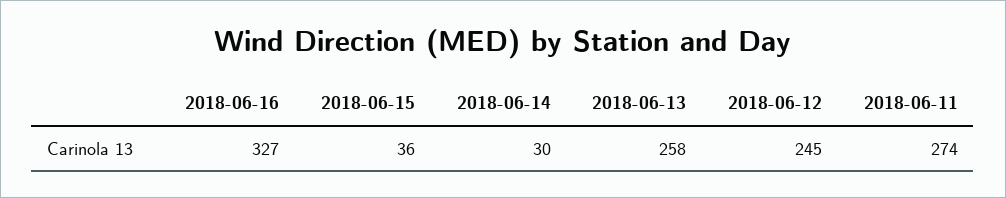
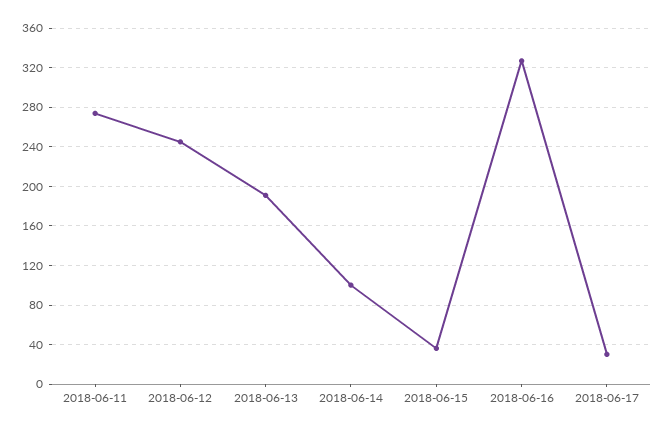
2018-06-14: 30 -> 100
2018-06-13: 258 -> 190
2018-06-17: none -> 30

